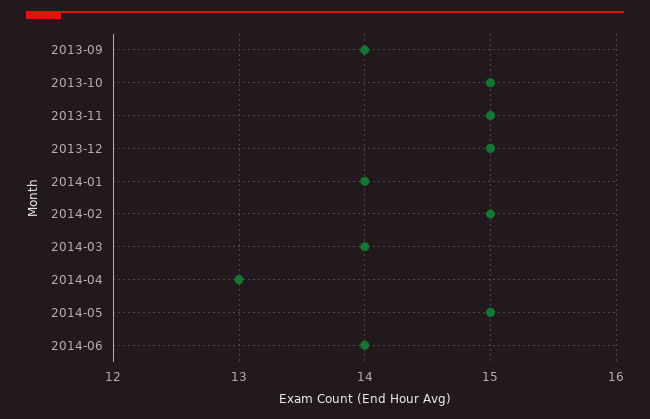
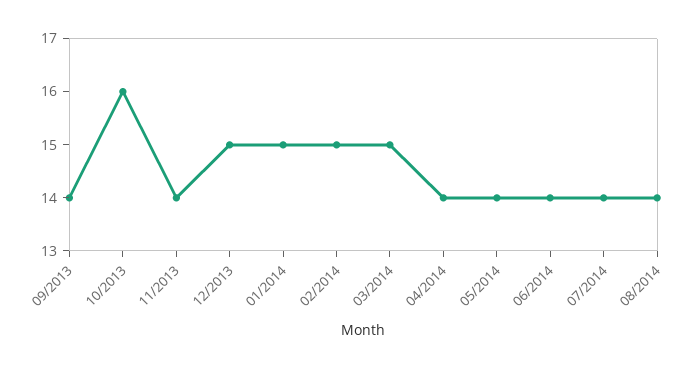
2013-10: 15 -> 16
2013-11: 15 -> 14
2014-01: 14 -> 15
2014-03: 14 -> 15
2014-04: 13 -> 14
2014-05: 15 -> 14
07/2014: none -> 14
08/2014: none -> 14

